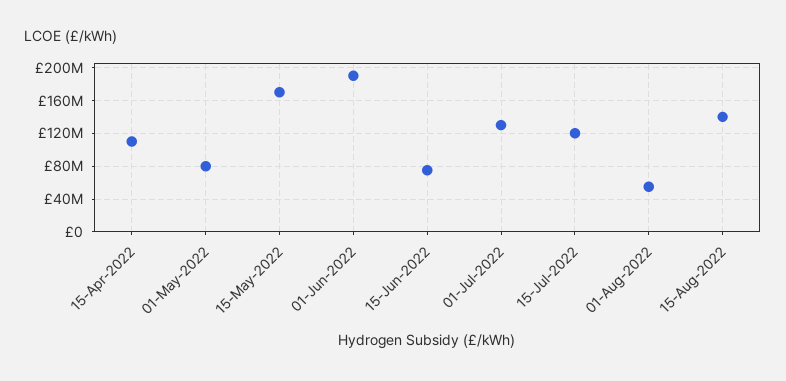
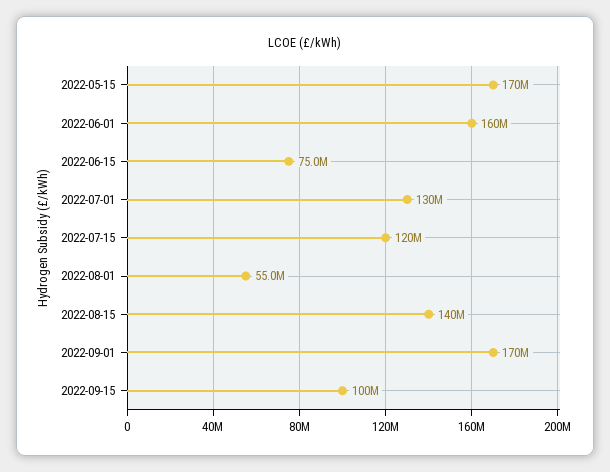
15-Apr-2022: 110000000 -> none
01-May-2022: 80000000 -> none
01-Jun-2022: 190000000 -> 160000000
2022-09-01: none -> 170000000
2022-09-15: none -> 100000000

